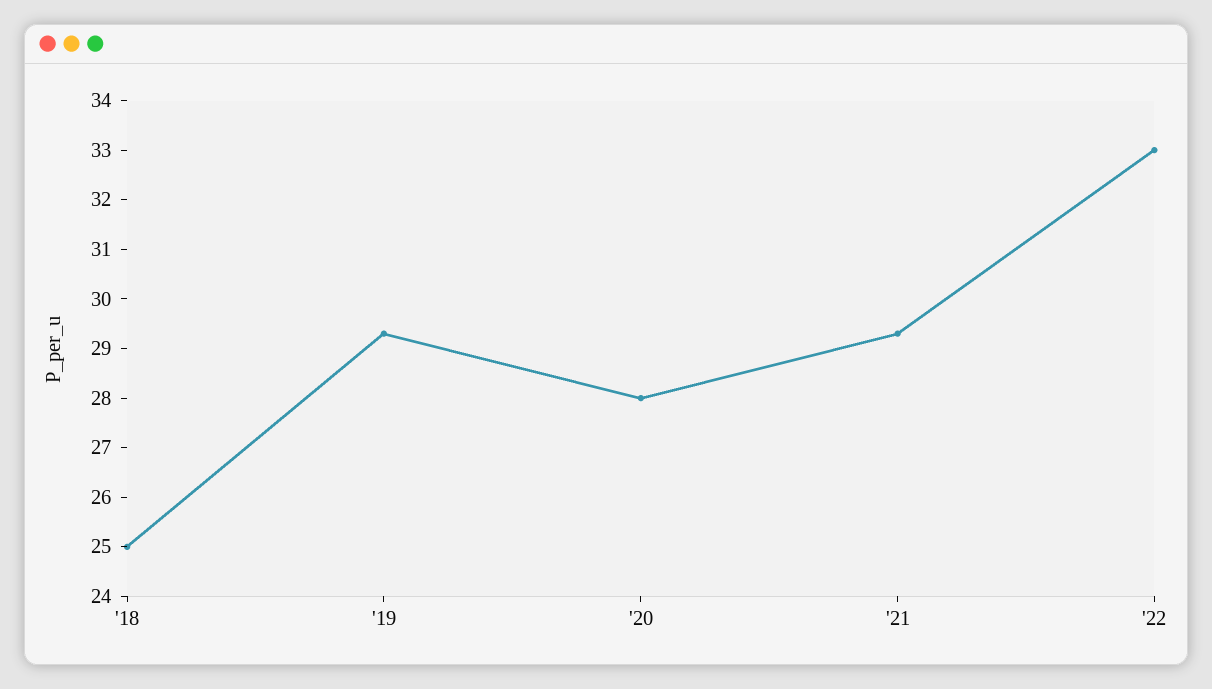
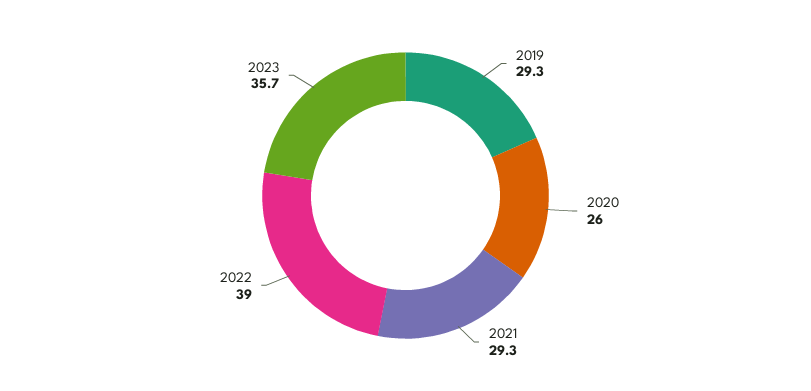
'18: 25 -> none
'20: 28 -> 26
'22: 33 -> 39
2023: none -> 35.7

